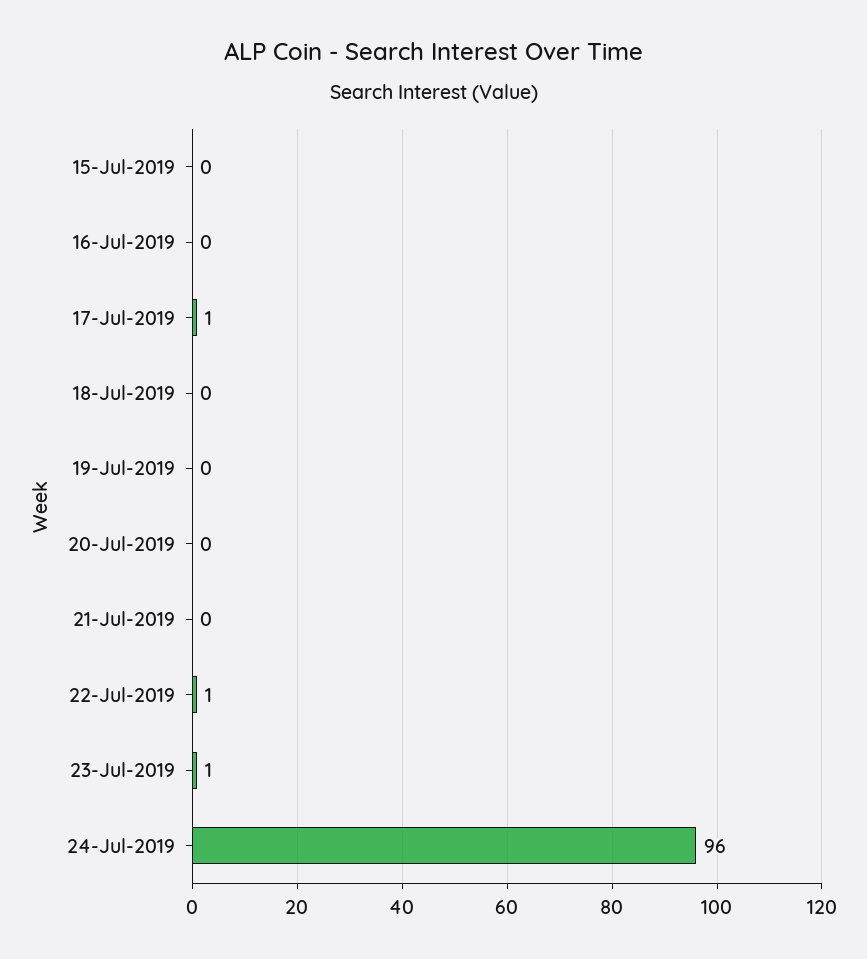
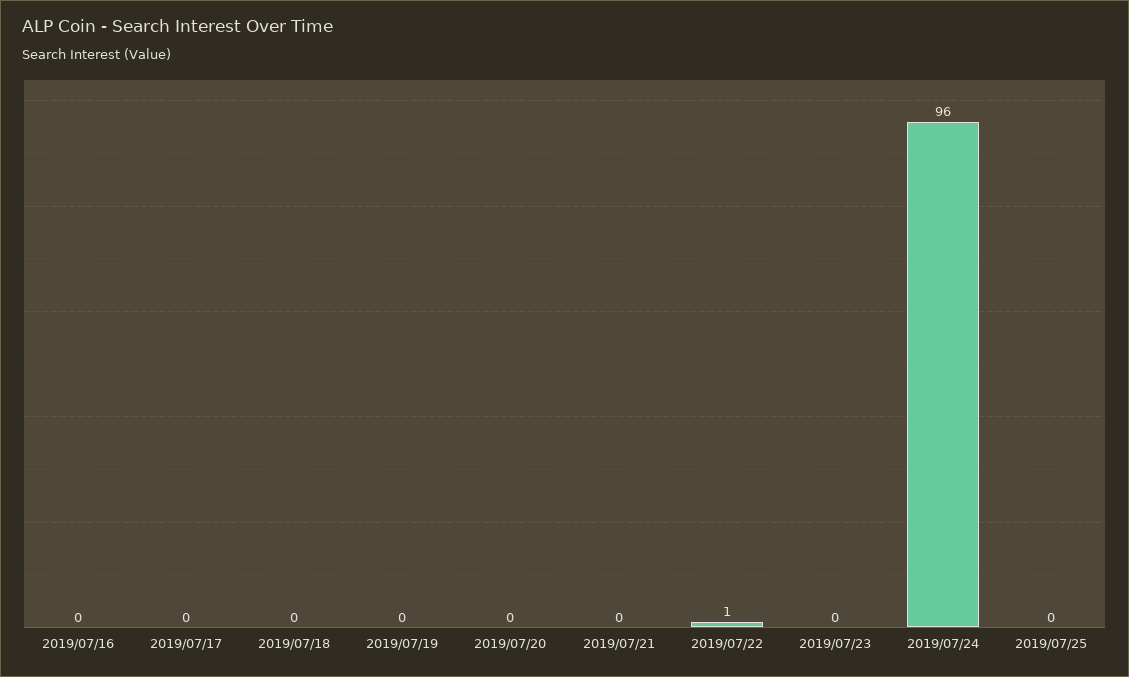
15-Jul-2019: 0 -> none
17-Jul-2019: 1 -> 0
23-Jul-2019: 1 -> 0
2019/07/25: none -> 0

